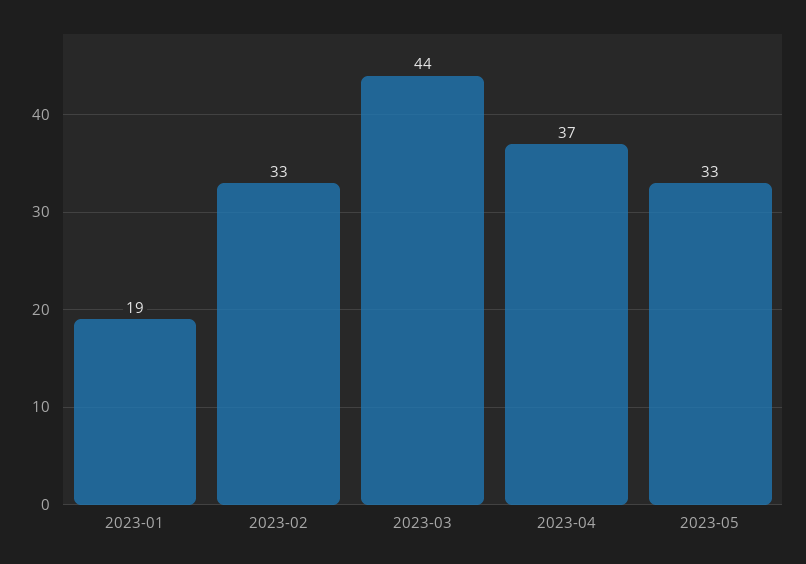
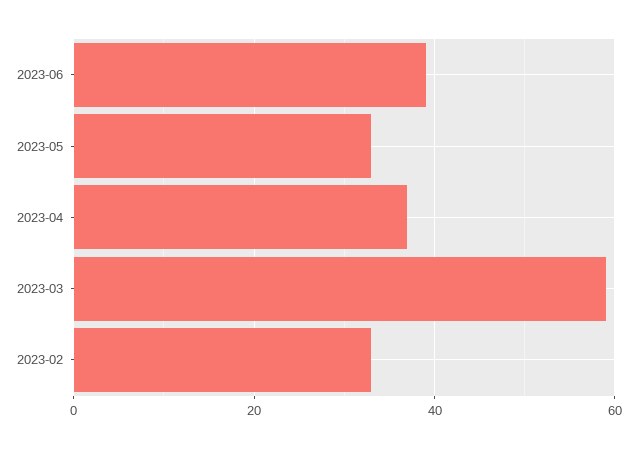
2023-01: 19 -> none
2023-03: 44 -> 60
2023-06: none -> 40

